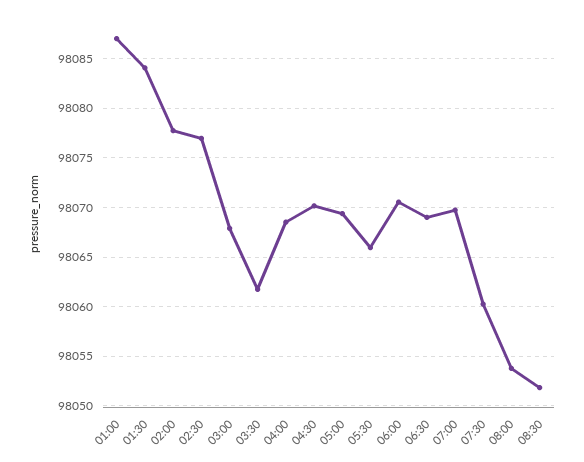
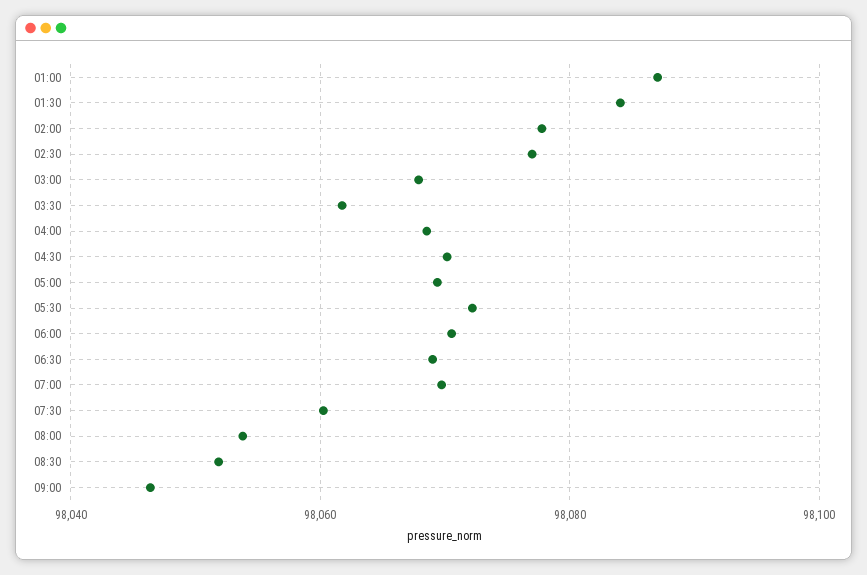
05:30: 98066 -> 98072
09:00: none -> 98046

